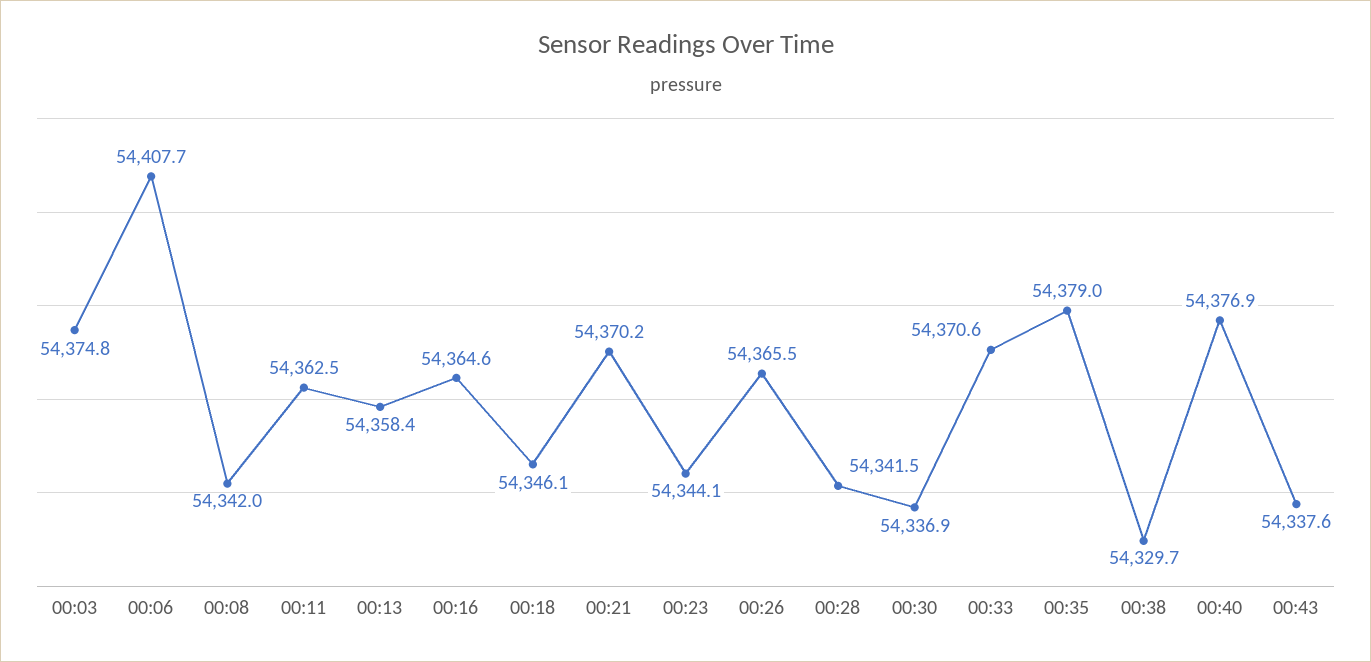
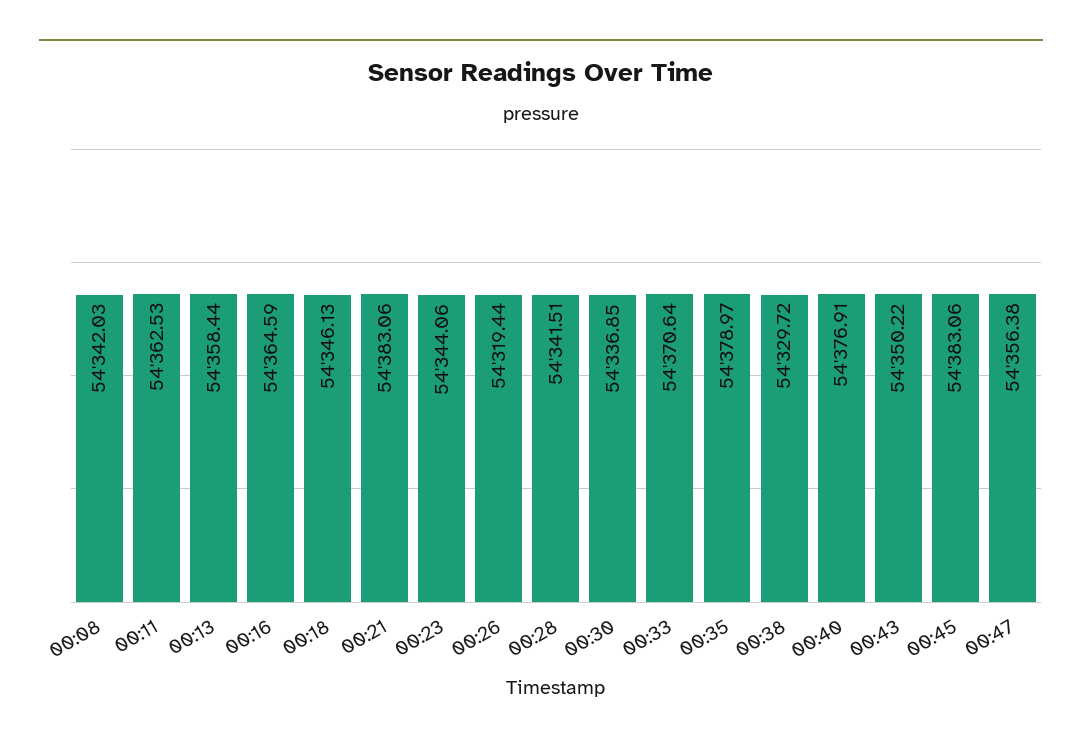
00:03: 54374.8 -> none
00:06: 54407.7 -> none
00:21: 54370.2 -> 54383.06
00:26: 54365.5 -> 54319.44
00:43: 54337.6 -> 54350.22
00:45: none -> 54383.06
00:47: none -> 54356.38

